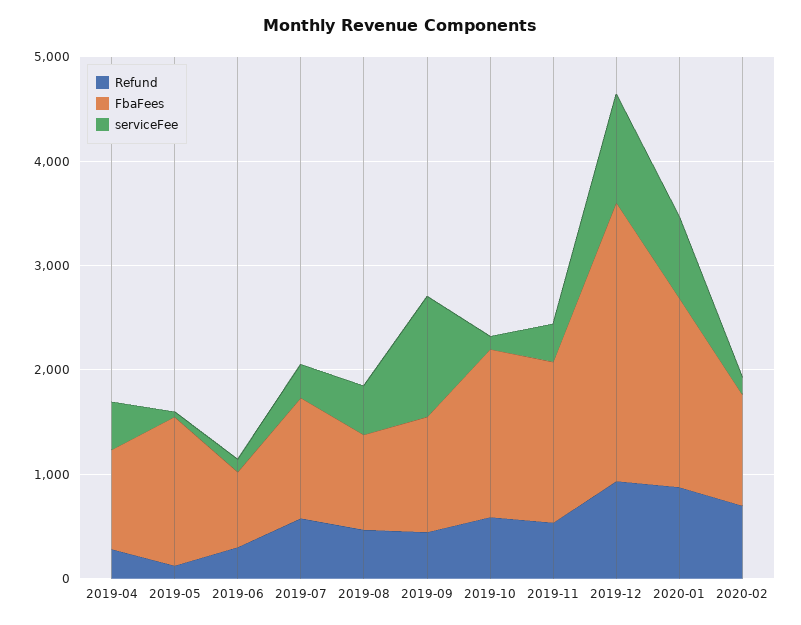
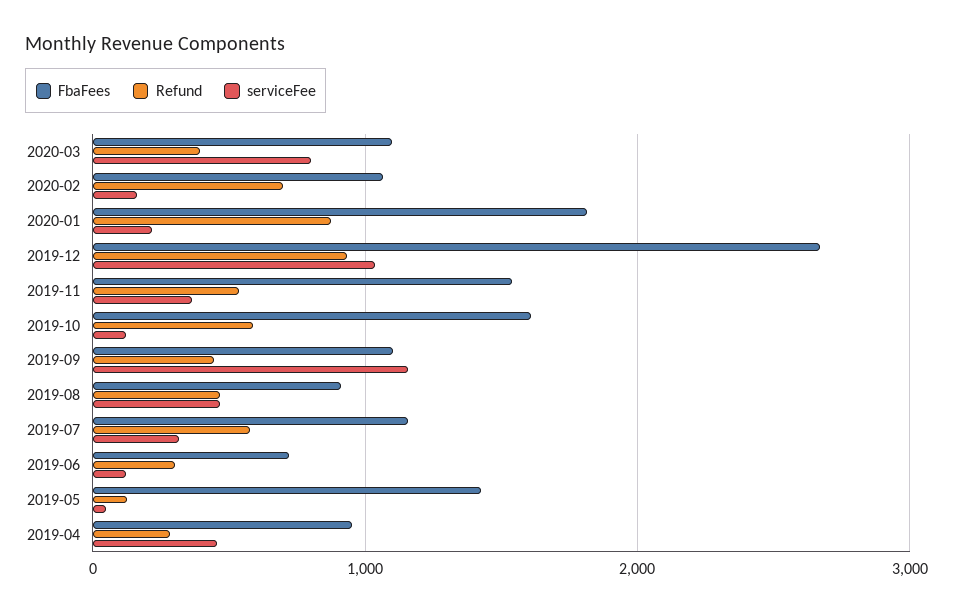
serviceFee, 2020-01: 800 -> 200
FbaFees, 2020-03: none -> 1100
Refund, 2020-03: none -> 400
serviceFee, 2020-03: none -> 800

